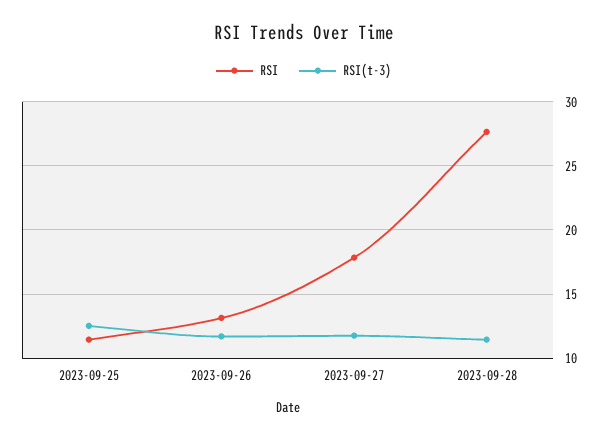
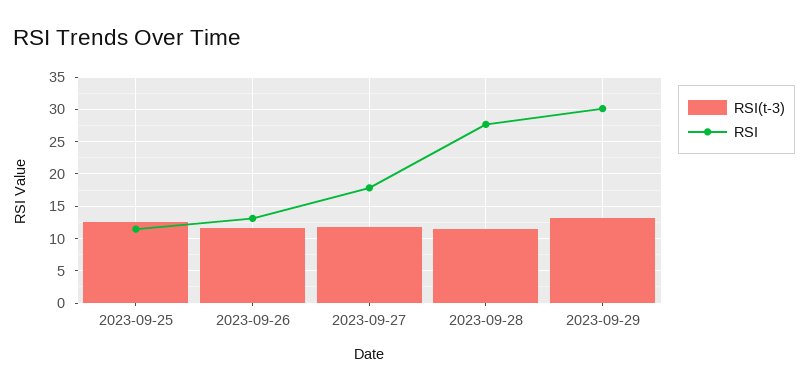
RSI(t-3), 2023-09-29: none -> 13
RSI, 2023-09-29: none -> 30

